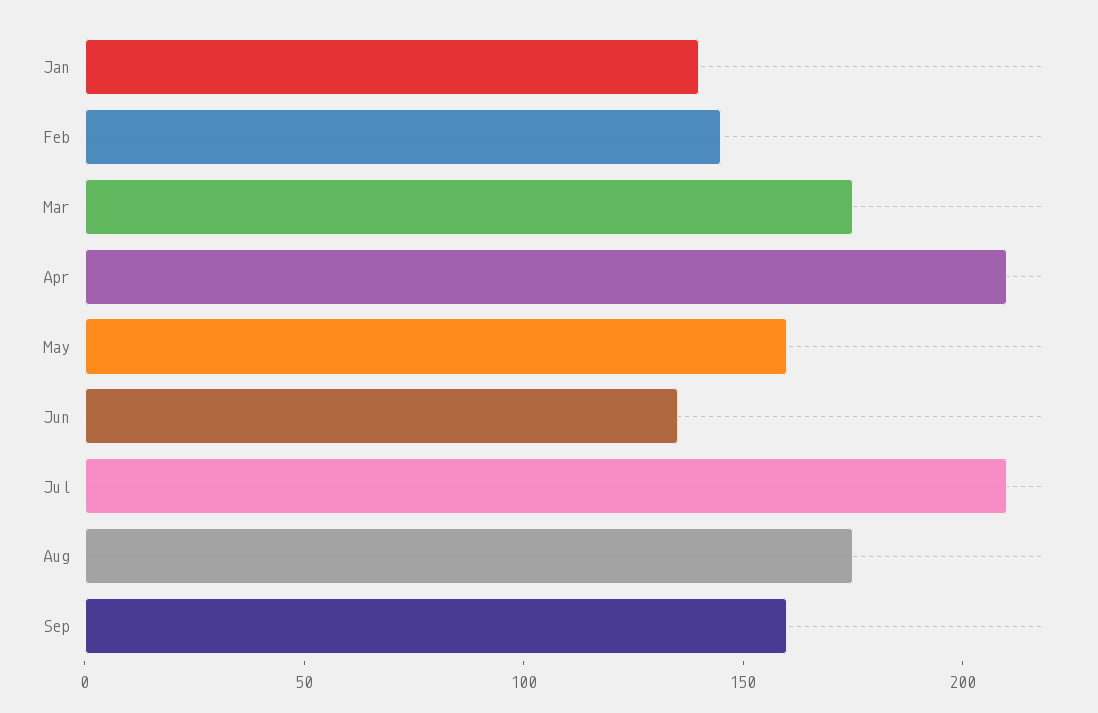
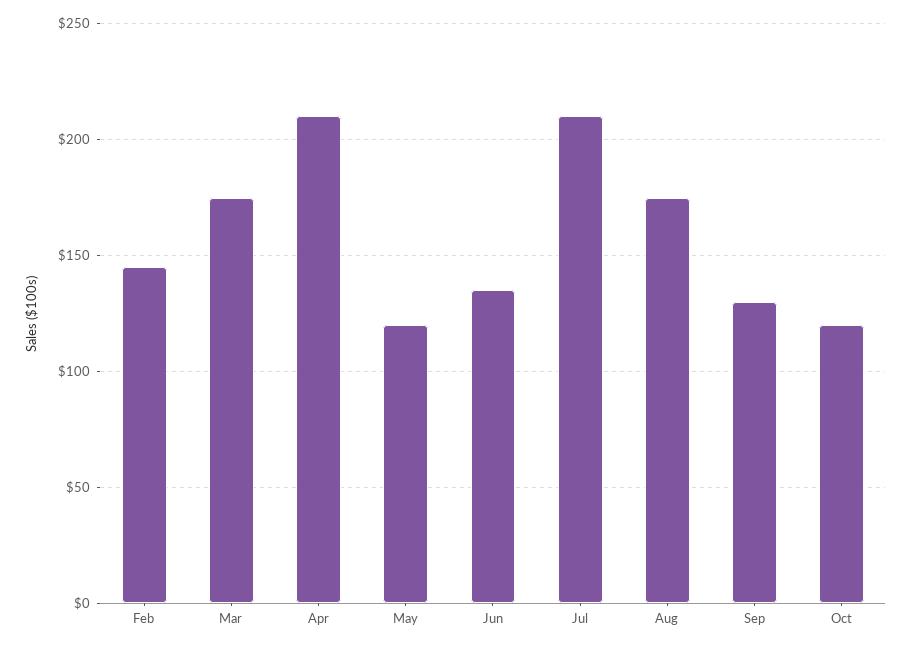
Jan: 140 -> none
May: 160 -> 120
Sep: 160 -> 130
Oct: none -> 120

